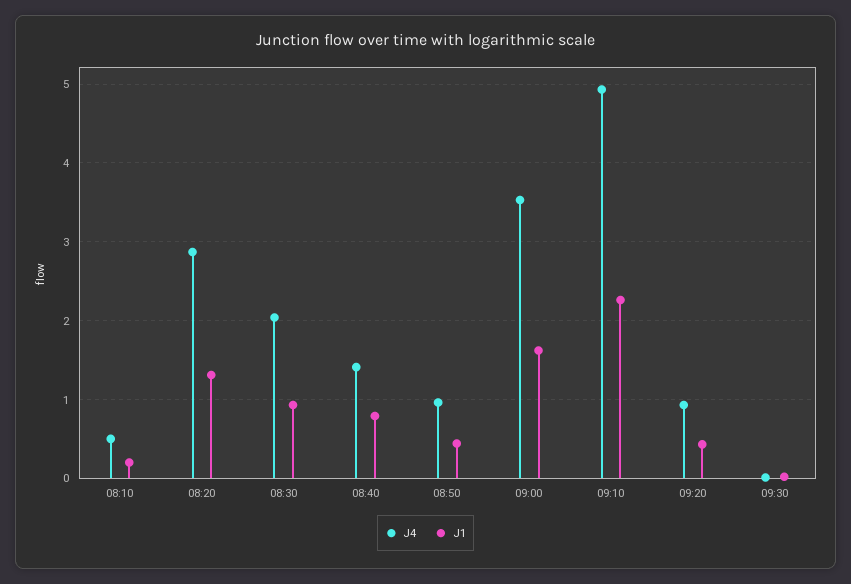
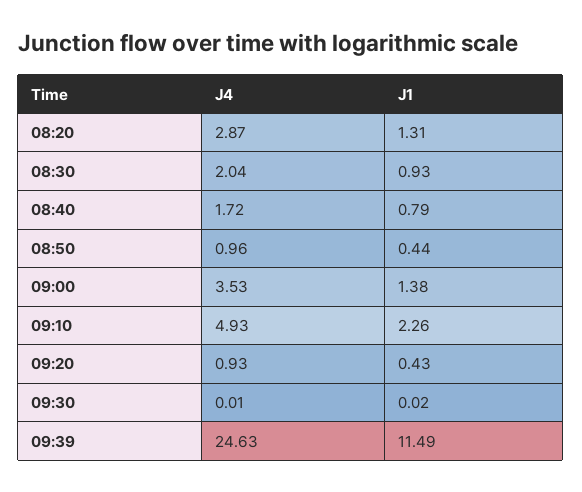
J4, 08:10: 0.5 -> none
J1, 08:10: 0.2 -> none
J4, 08:40: 1.4 -> 1.72
J1, 09:00: 1.6 -> 1.38
J4, 09:39: none -> 24.63
J1, 09:39: none -> 11.49

